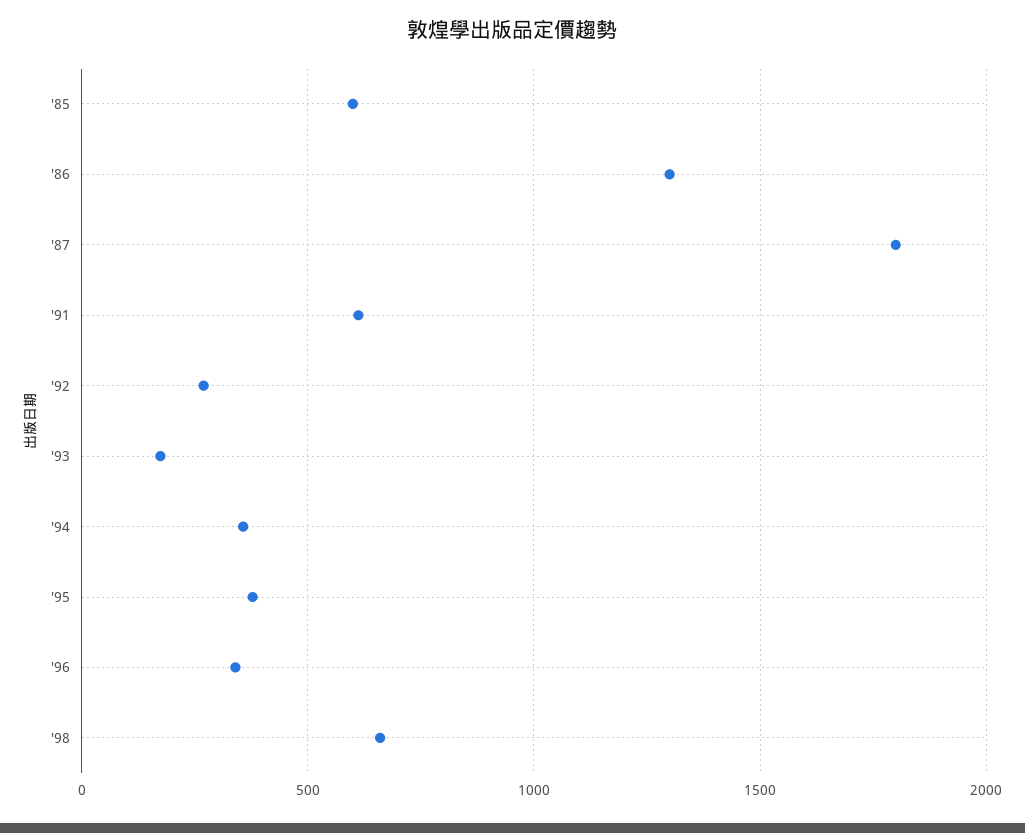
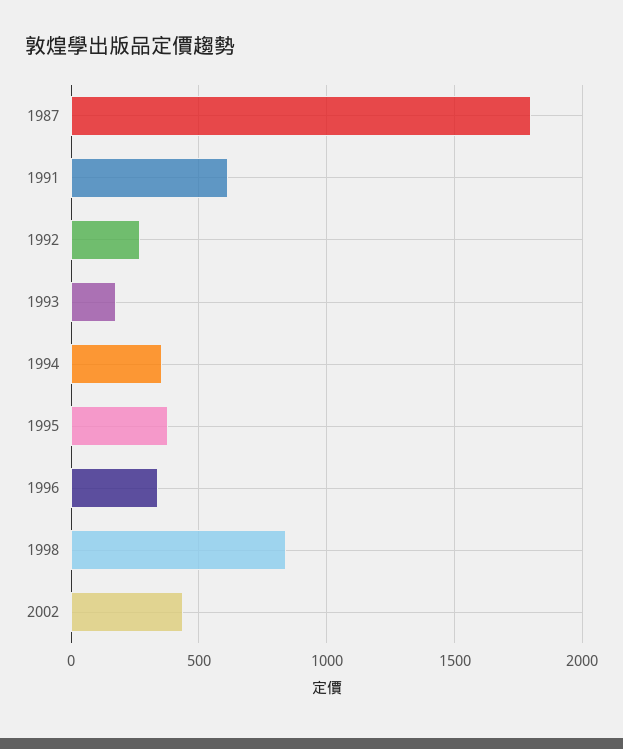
'85: 600 -> none
'86: 1300 -> none
'98: 650 -> 850
2002: none -> 450

